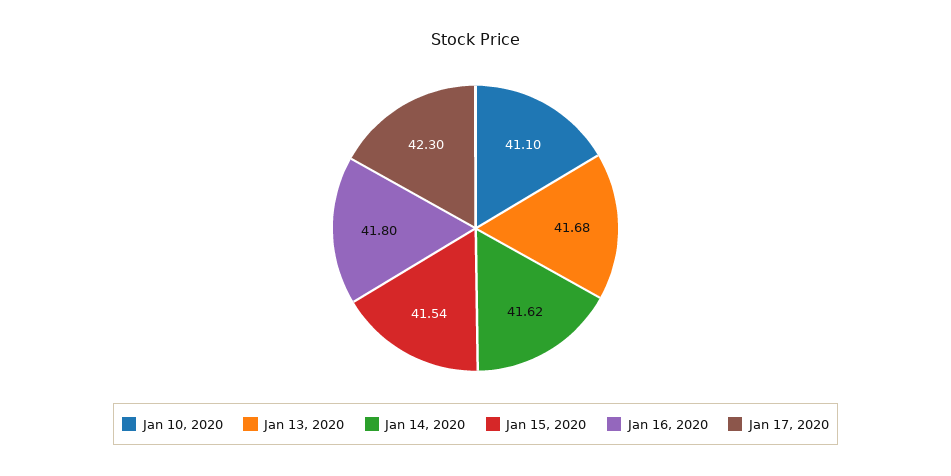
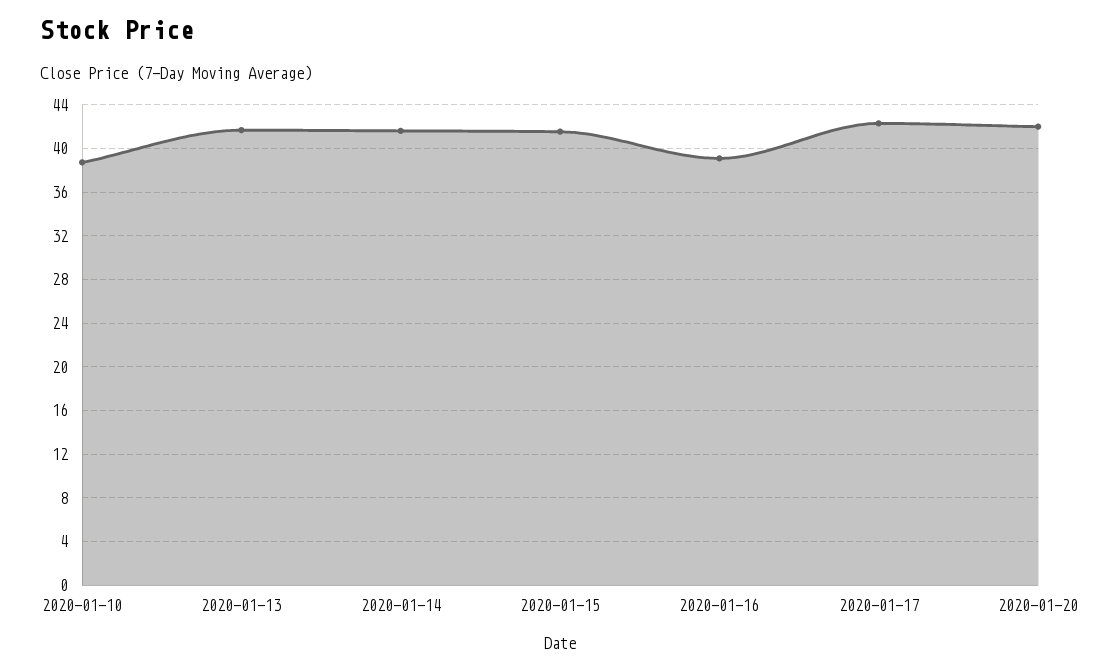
Jan 10, 2020: 41.1 -> 39
Jan 16, 2020: 41.8 -> 39
2020-01-20: none -> 42

